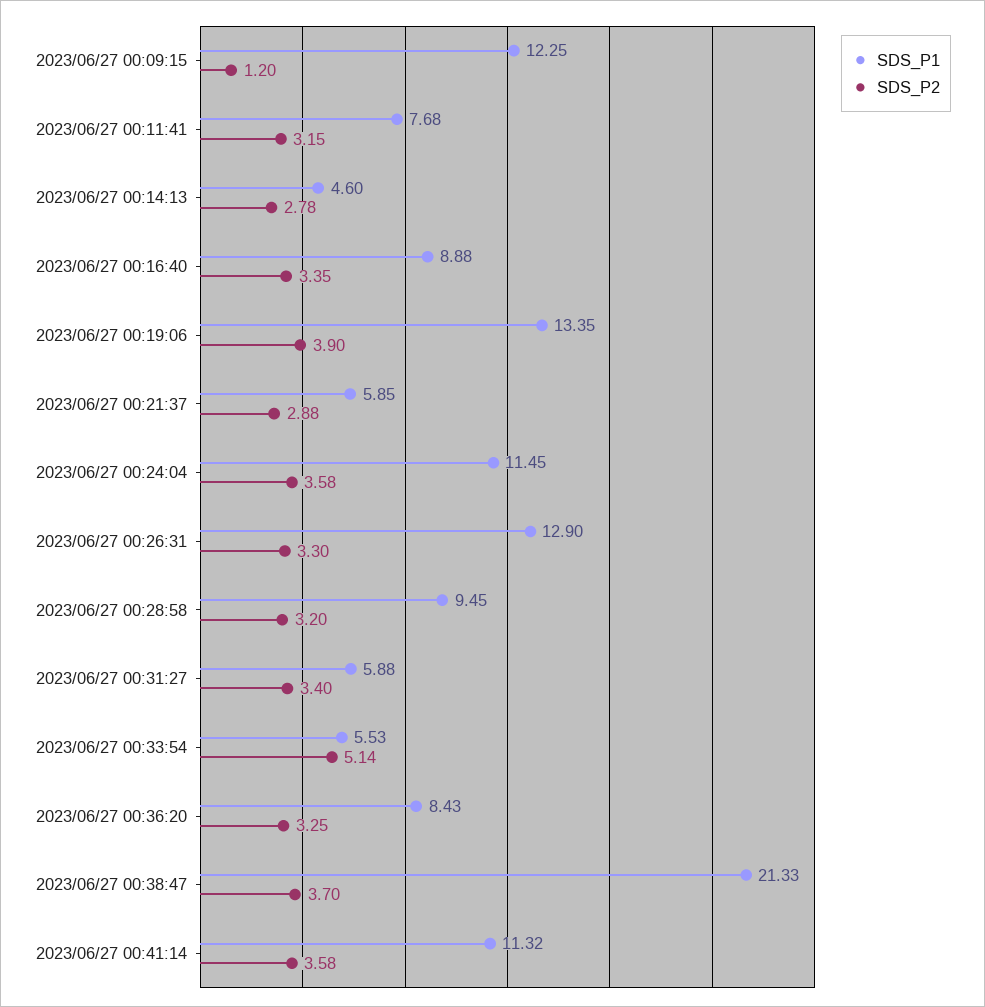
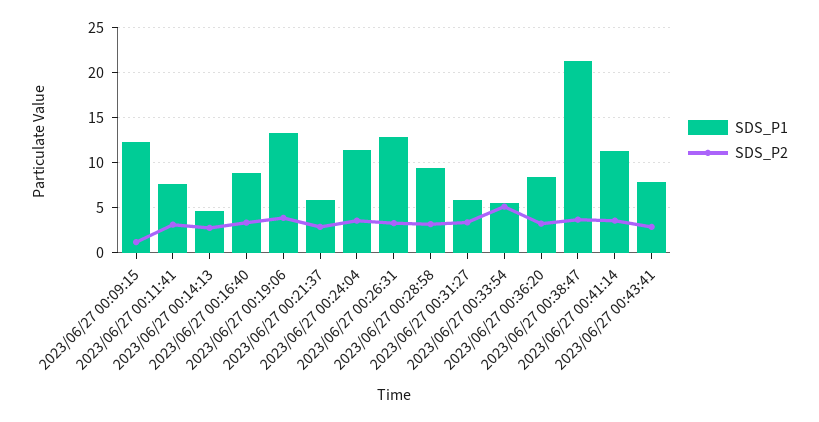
SDS_P1, 2023/06/27 00:43:41: none -> 8
SDS_P2, 2023/06/27 00:43:41: none -> 3

